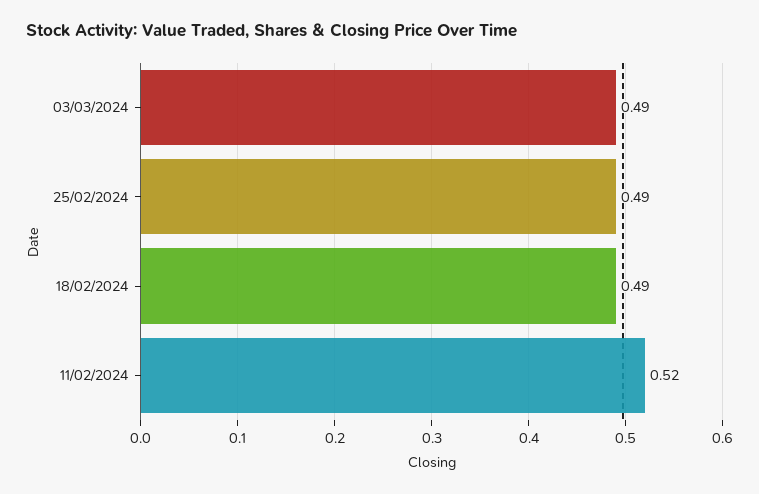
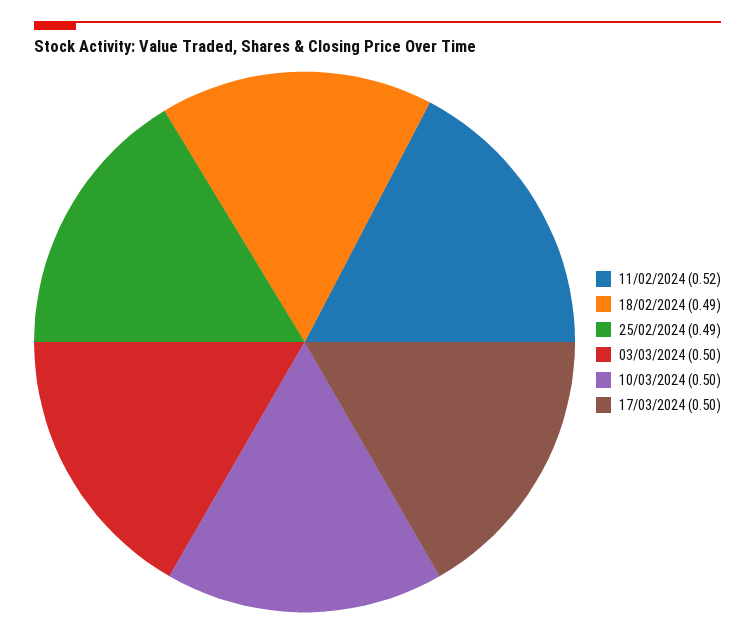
03/03/2024: 0.49 -> 0.5
10/03/2024: none -> 0.5
17/03/2024: none -> 0.5

